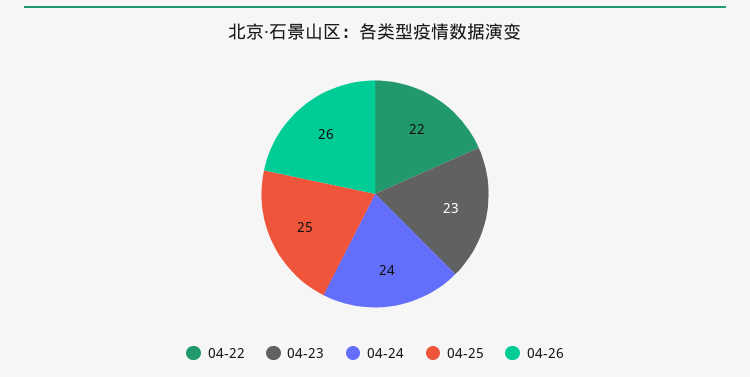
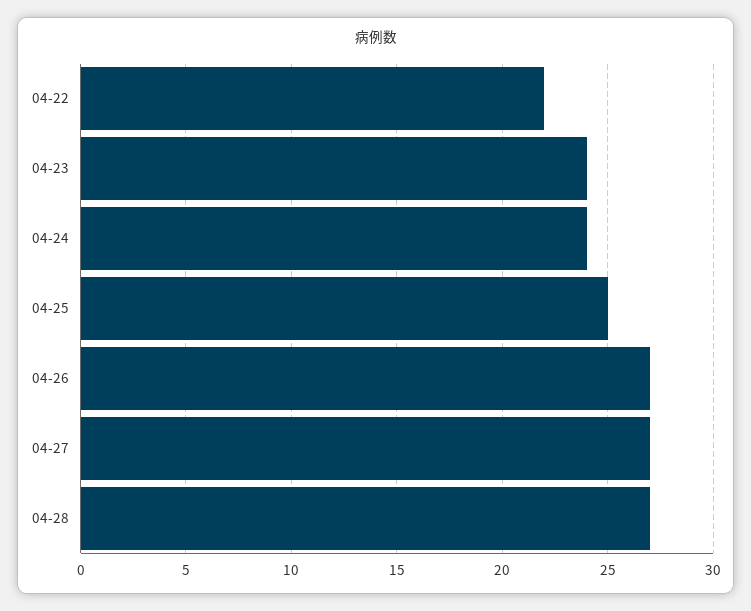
04-23: 23 -> 24
04-26: 26 -> 27
04-27: none -> 27
04-28: none -> 27

